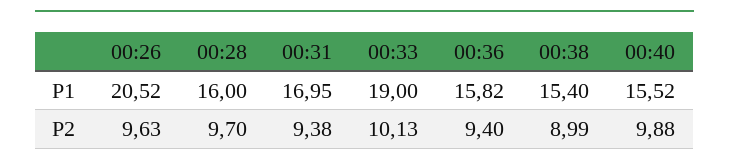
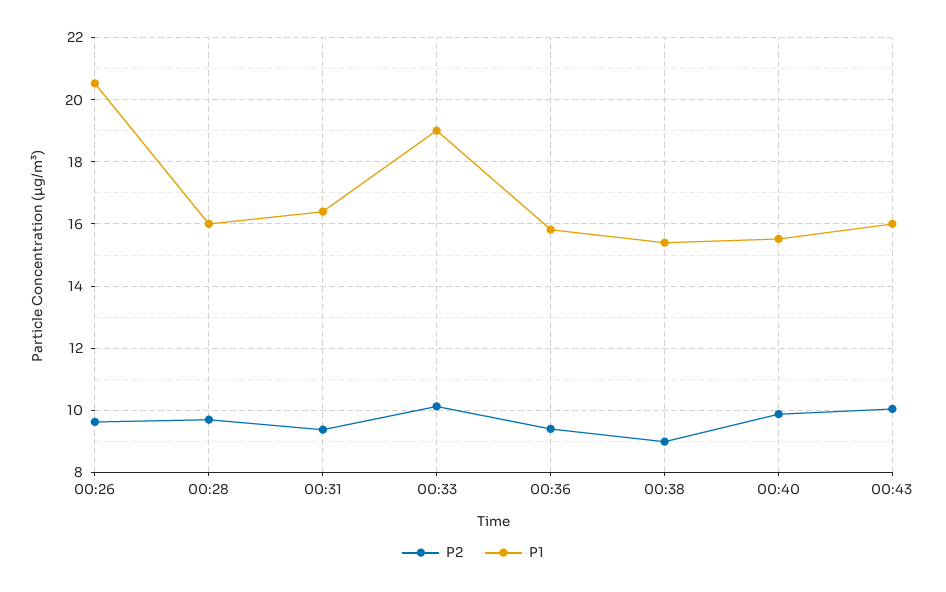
P1, 00:31: 16.95 -> 16.4
P2, 00:43: none -> 10
P1, 00:43: none -> 16

